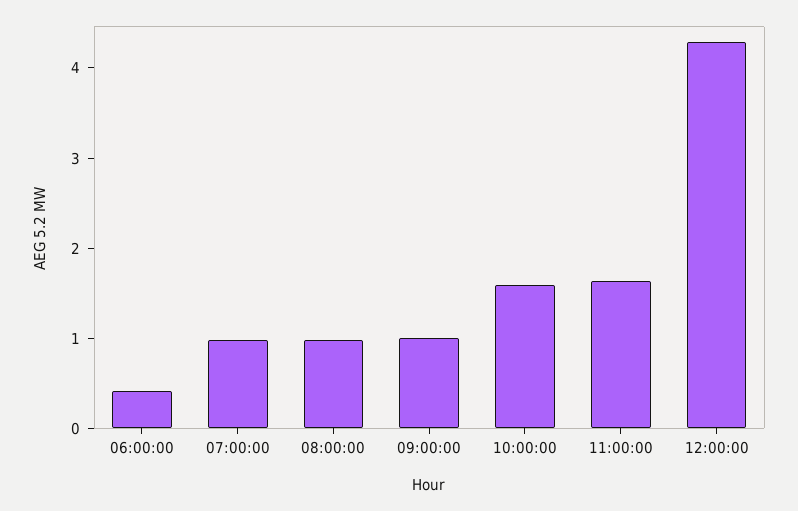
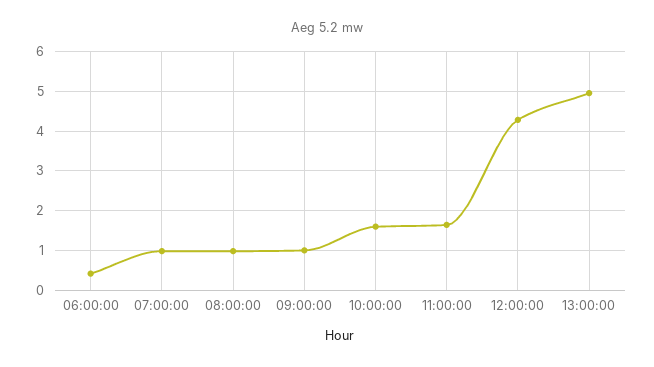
13:00:00: none -> 5

